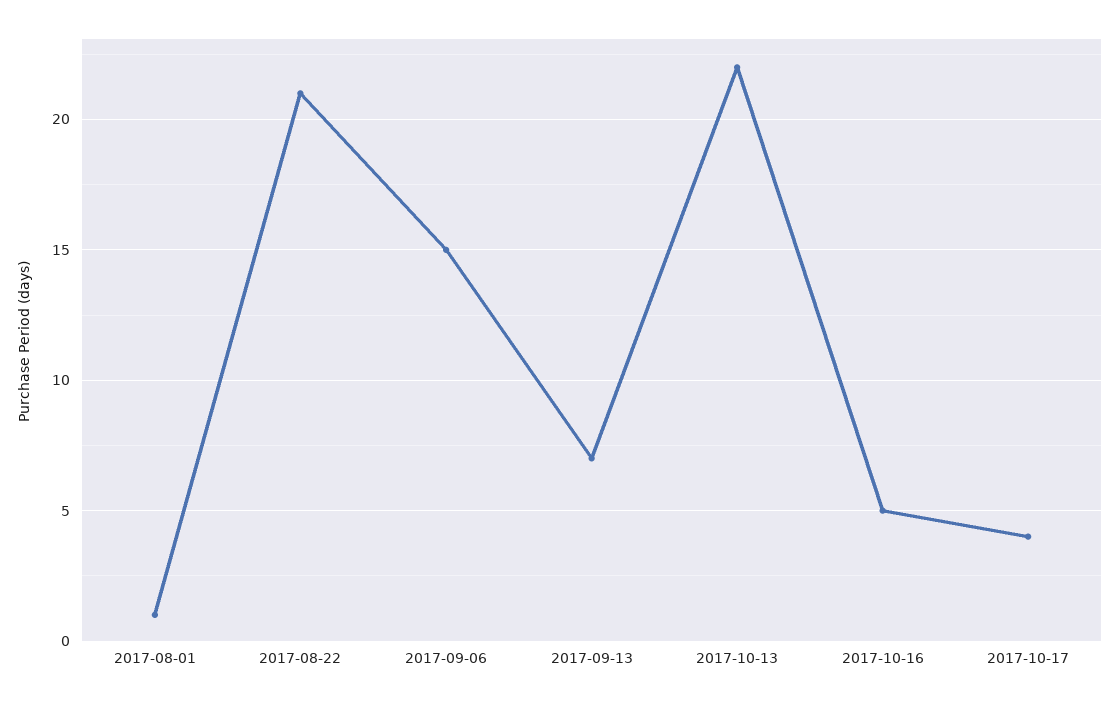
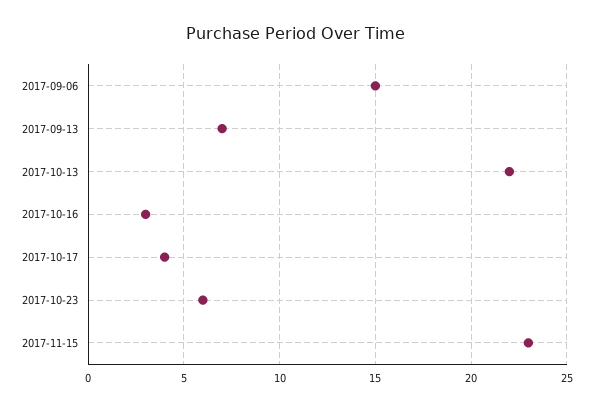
2017-08-01: 1 -> none
2017-08-22: 21 -> none
2017-10-16: 5 -> 3
2017-10-23: none -> 6
2017-11-15: none -> 23

